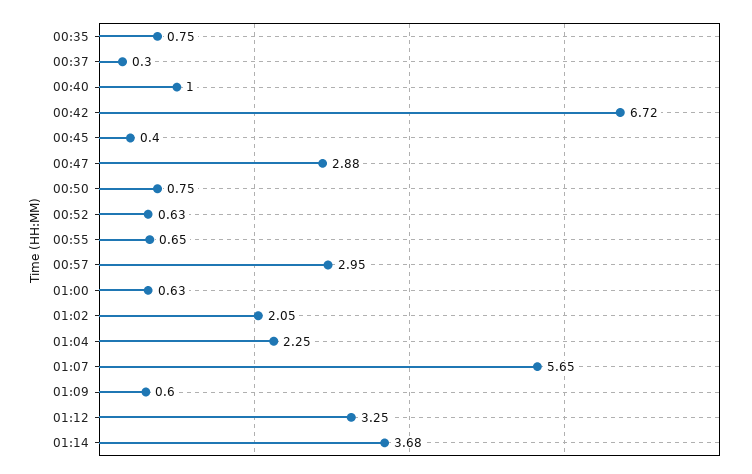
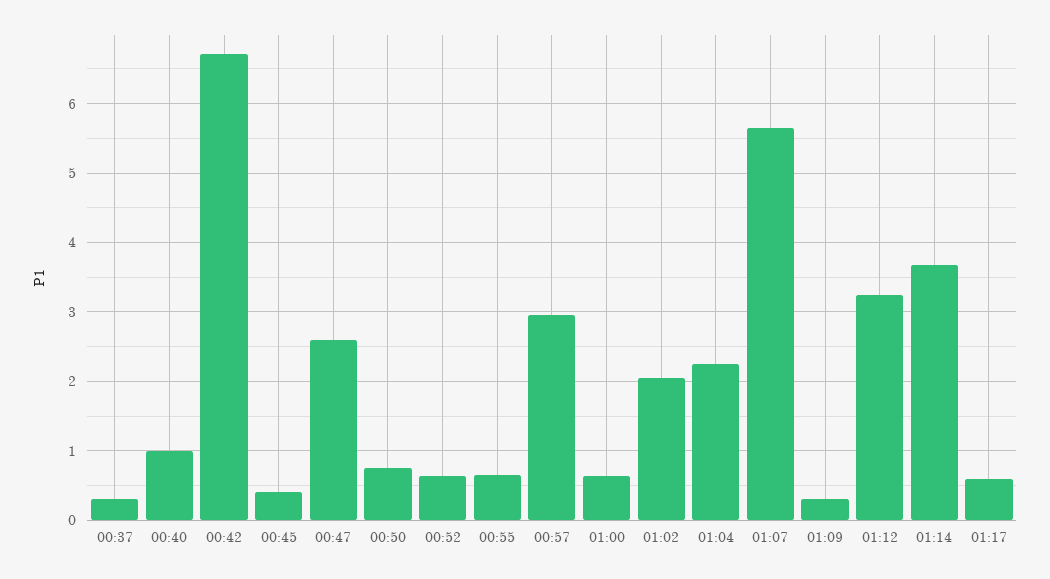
00:35: 0.75 -> none
00:47: 2.88 -> 2.6
01:09: 0.6 -> 0.3
01:17: none -> 0.6

